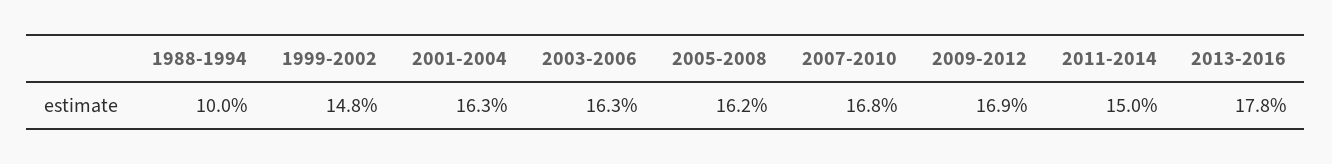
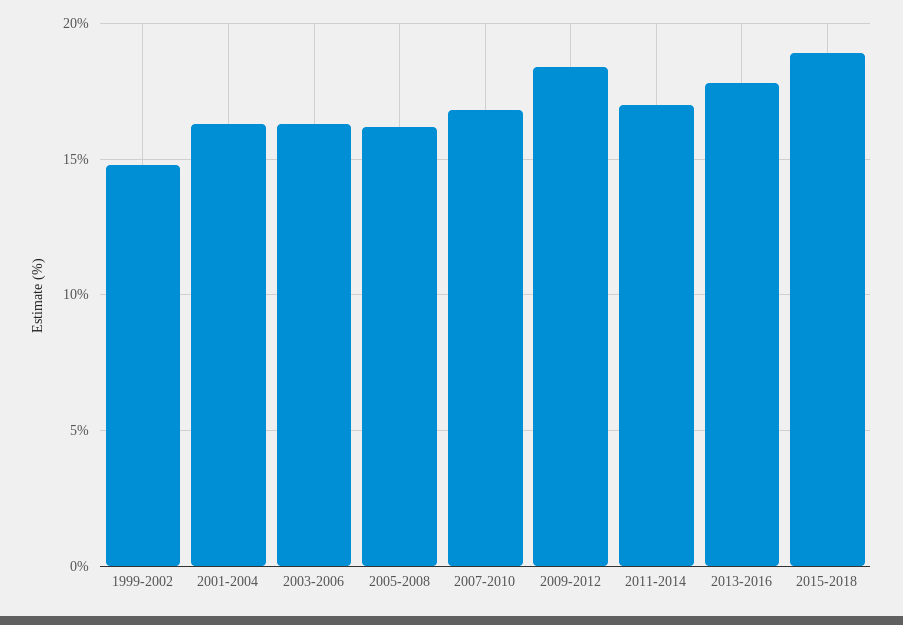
1988-1994: 10 -> none
2009-2012: 16.9 -> 18.5
2011-2014: 15 -> 17
2015-2018: none -> 19

